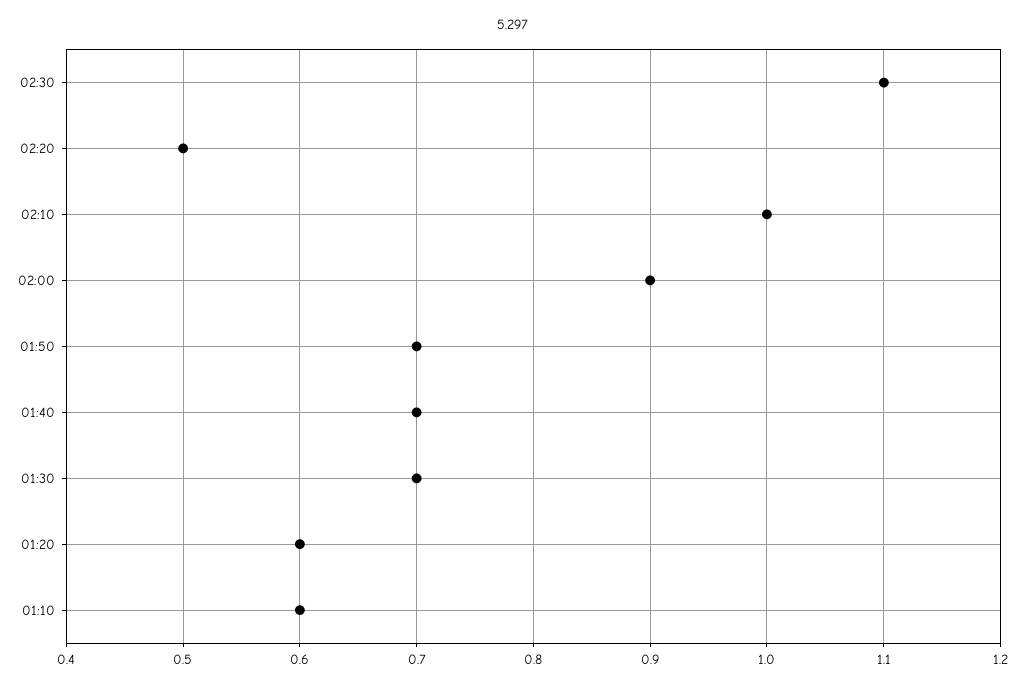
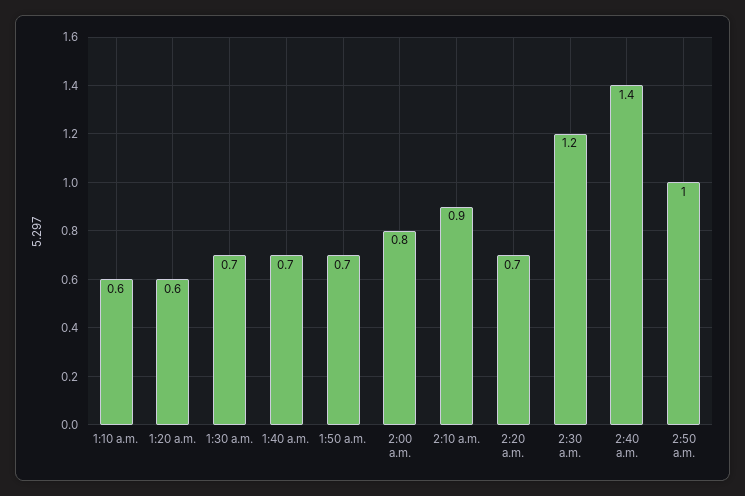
02:30: 1.1 -> 1.2
02:20: 0.5 -> 0.7
02:10: 1 -> 0.9
02:00: 0.9 -> 0.8
2:40 a.m.: none -> 1.4
2:50 a.m.: none -> 1

